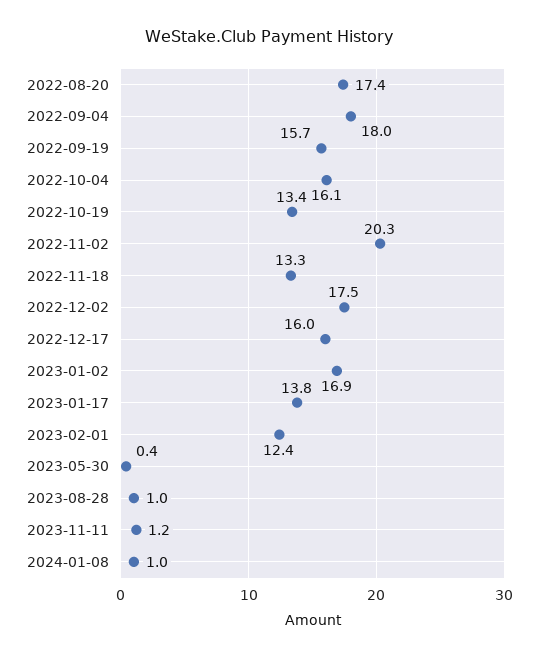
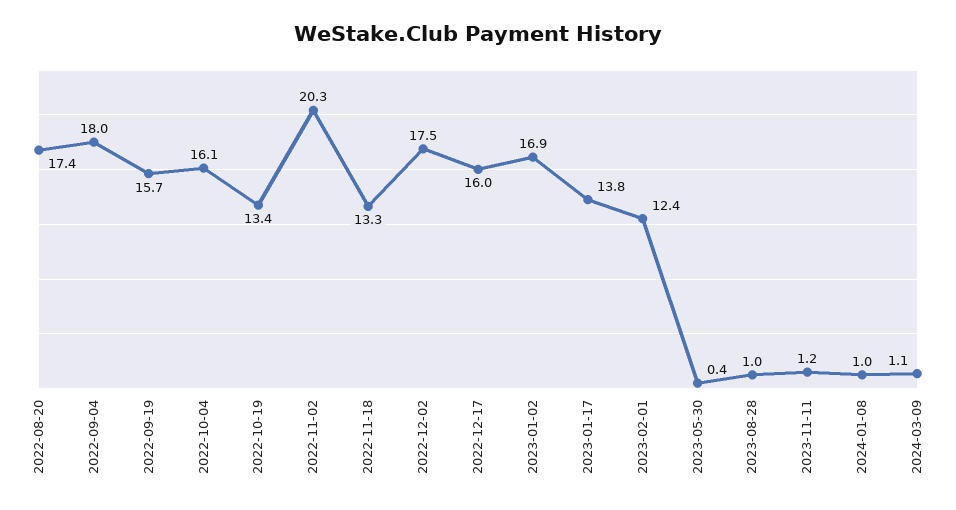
2024-03-09: none -> 1.1

